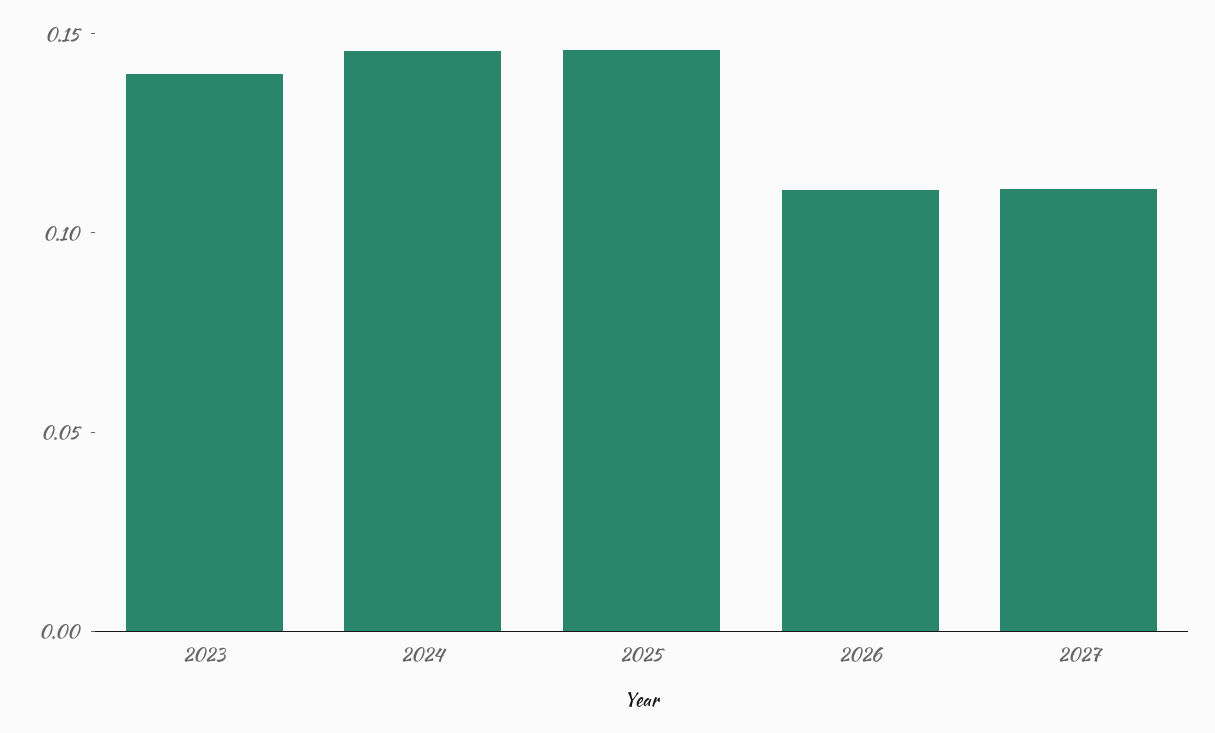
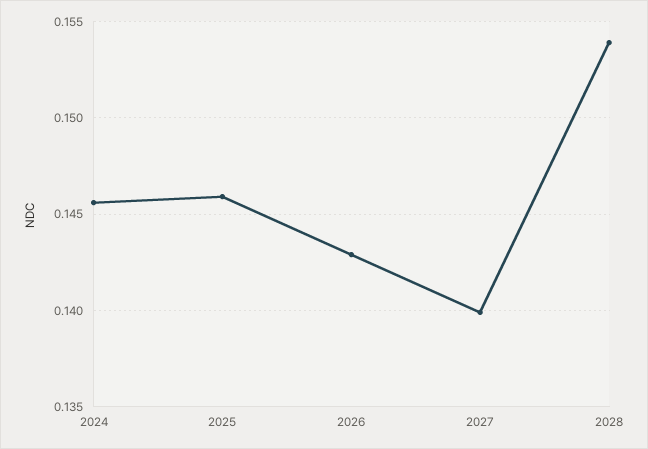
2023: 0.14 -> none
2026: 0.11 -> 0.143
2027: 0.11 -> 0.14
2028: none -> 0.154

